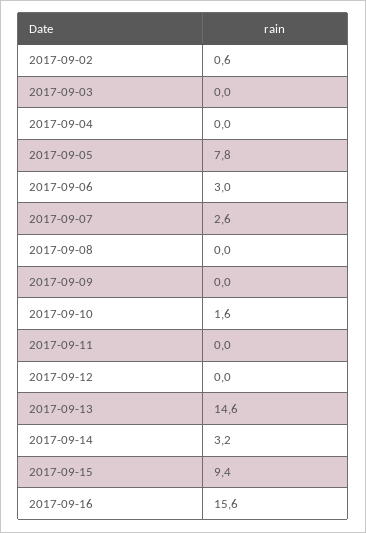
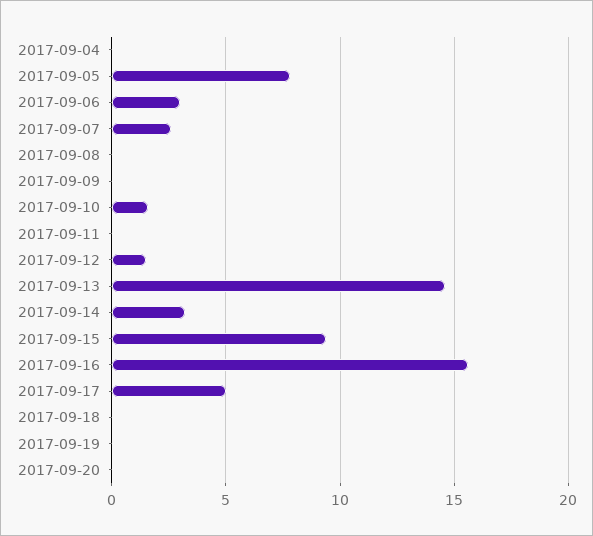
2017-09-02: 0.6 -> none
2017-09-03: 0 -> none
2017-09-12: 0 -> 1.5
2017-09-17: none -> 5
2017-09-18: none -> 0
2017-09-19: none -> 0
2017-09-20: none -> 0

